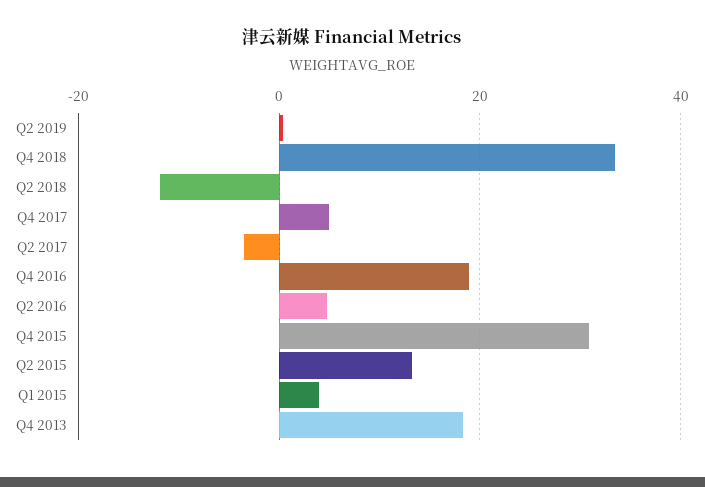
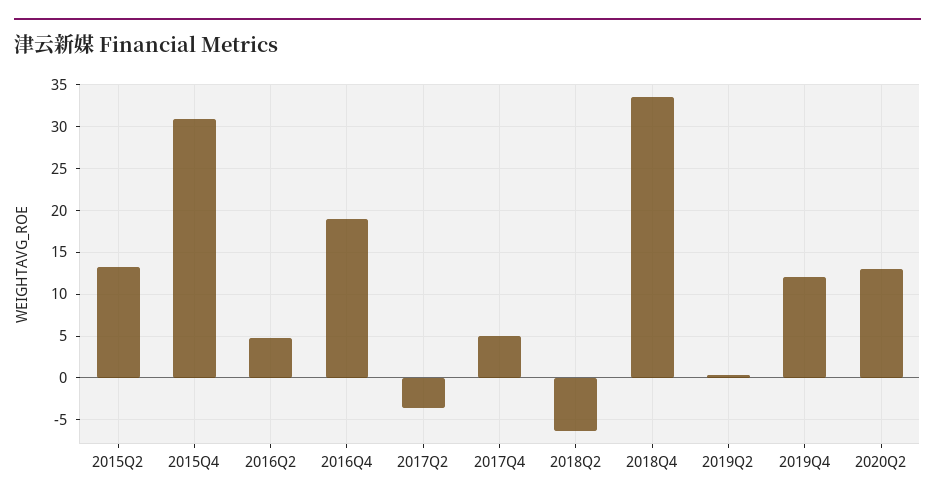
Q2 2018: -12 -> -6
Q1 2015: 4 -> none
Q4 2013: 18 -> none
2019Q4: none -> 12
2020Q2: none -> 13

